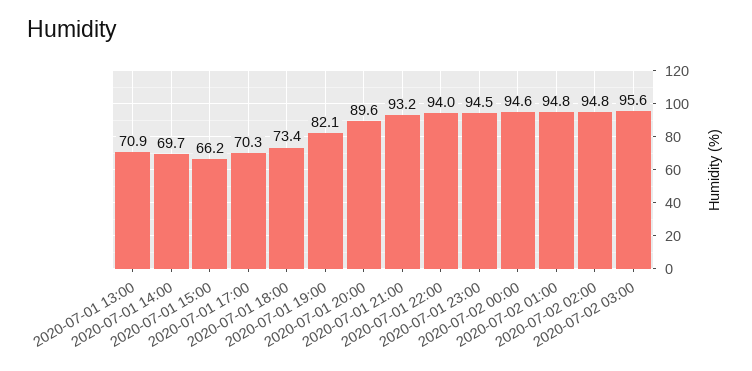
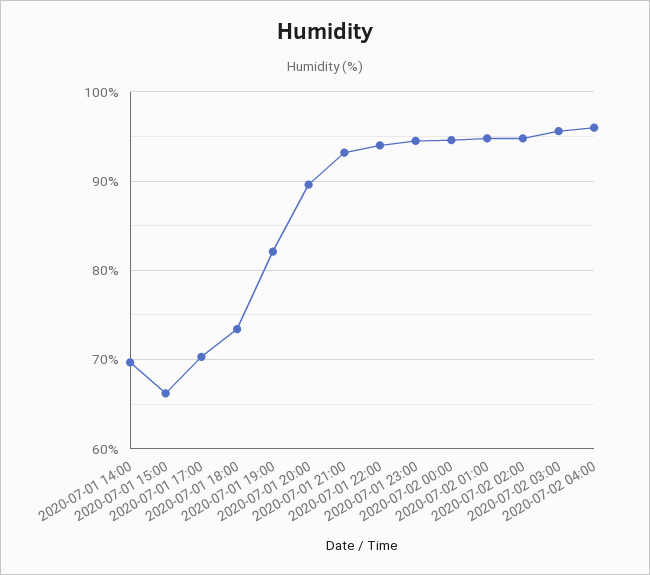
2020-07-01 13:00: 70.9 -> none
2020-07-02 04:00: none -> 96

